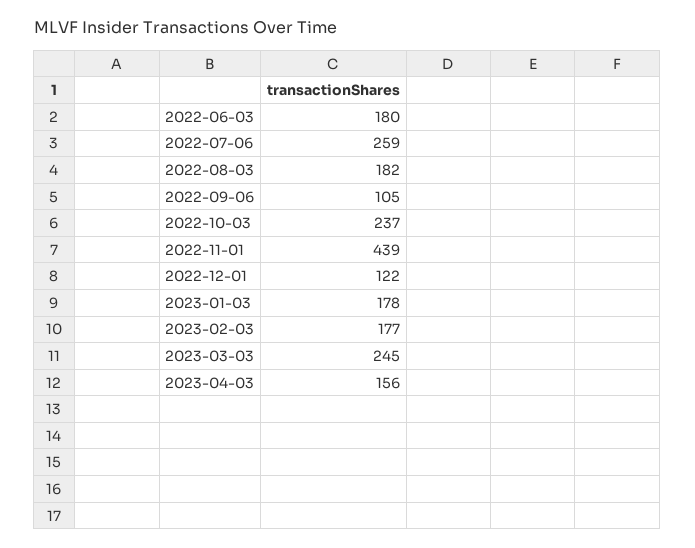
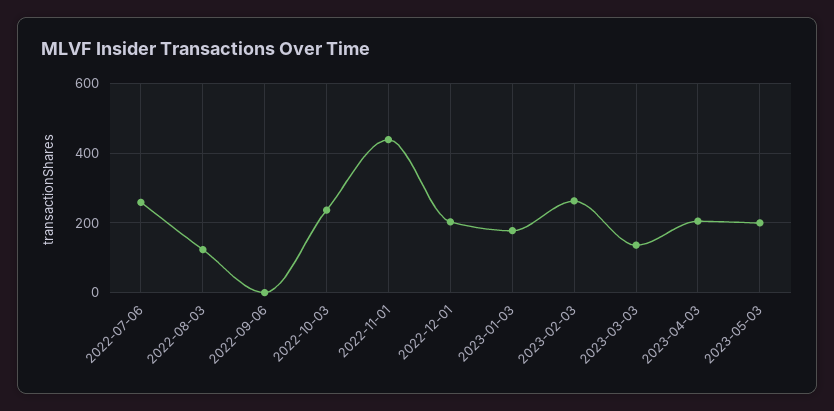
2022-06-03: 180 -> none
2022-08-03: 182 -> 120
2022-09-06: 105 -> 0
2022-12-01: 122 -> 200
2023-02-03: 177 -> 260
2023-03-03: 245 -> 140
2023-04-03: 156 -> 200
2023-05-03: none -> 200

